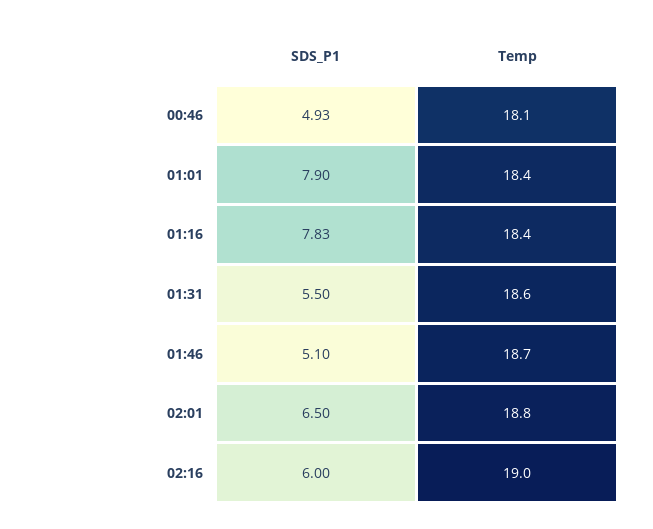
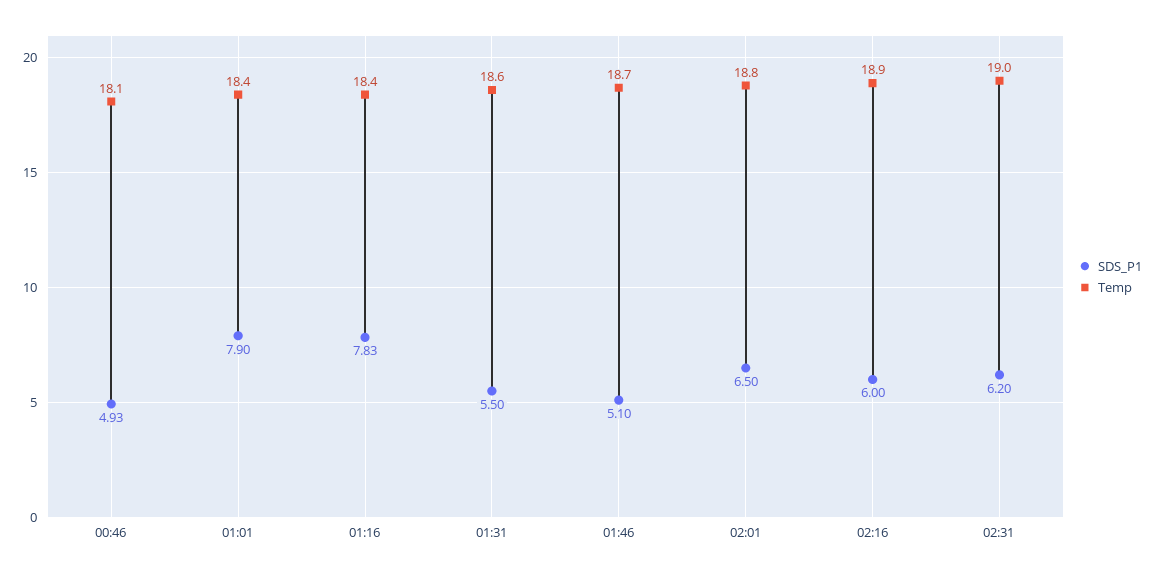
Temp, 02:16: 19 -> 18.9
SDS_P1, 02:31: none -> 6.2
Temp, 02:31: none -> 19

